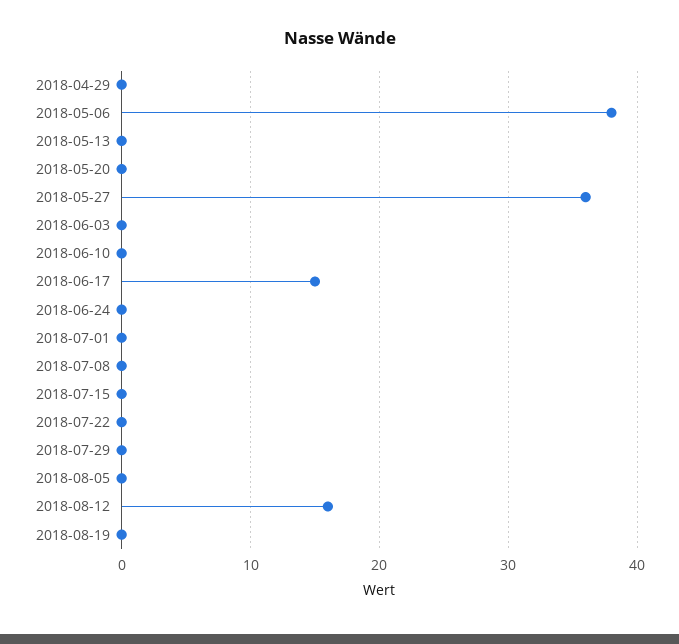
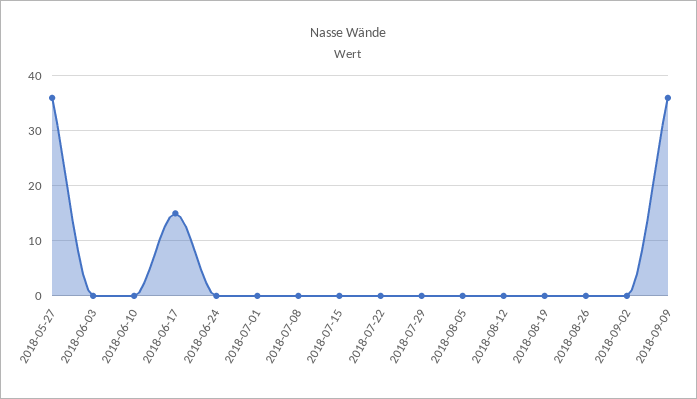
2018-04-29: 0 -> none
2018-05-06: 38 -> none
2018-05-13: 0 -> none
2018-05-20: 0 -> none
2018-08-12: 16 -> 0
2018-08-26: none -> 0
2018-09-02: none -> 0
2018-09-09: none -> 35

